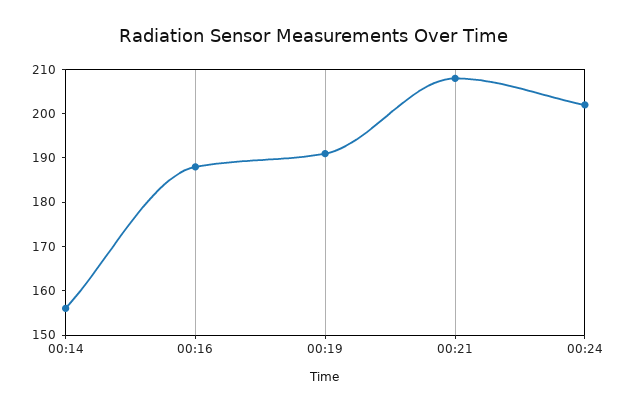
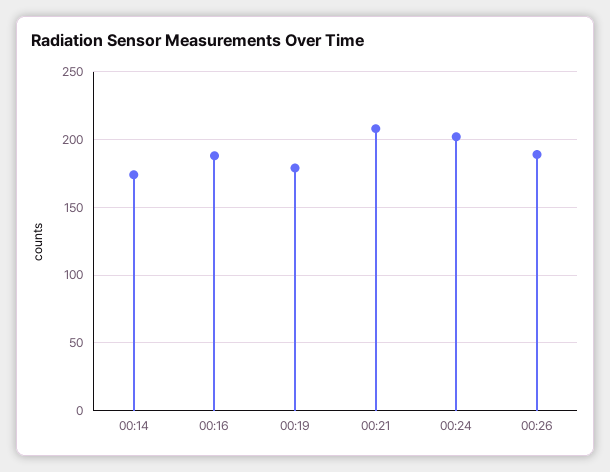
00:14: 155 -> 175
00:19: 190 -> 180
00:26: none -> 190

